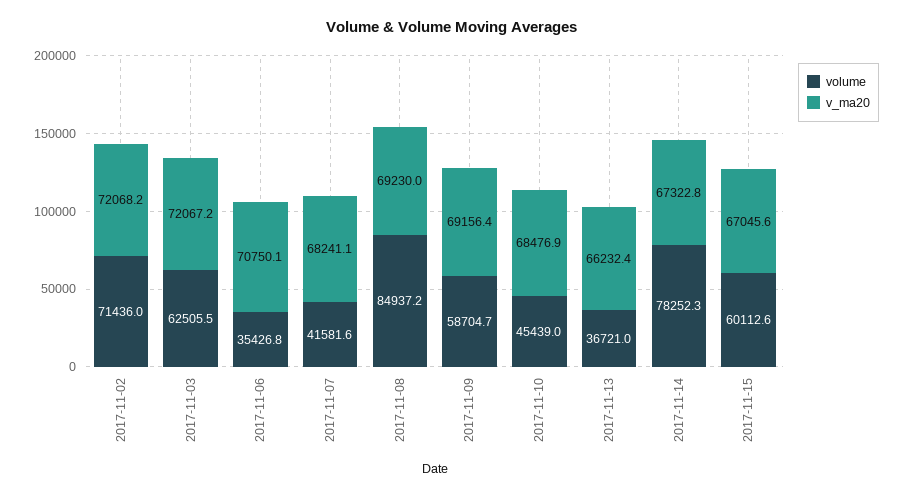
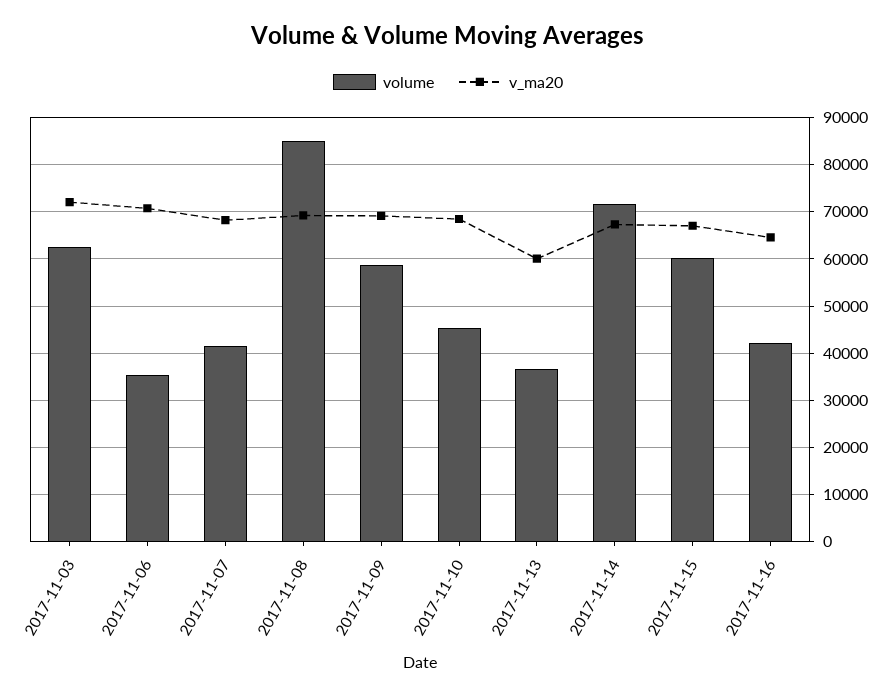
volume, 2017-11-02: 71436 -> none
v_ma20, 2017-11-02: 72068.2 -> none
v_ma20, 2017-11-13: 66232.4 -> 60000
volume, 2017-11-14: 78252.3 -> 72000
volume, 2017-11-16: none -> 42000
v_ma20, 2017-11-16: none -> 64000

